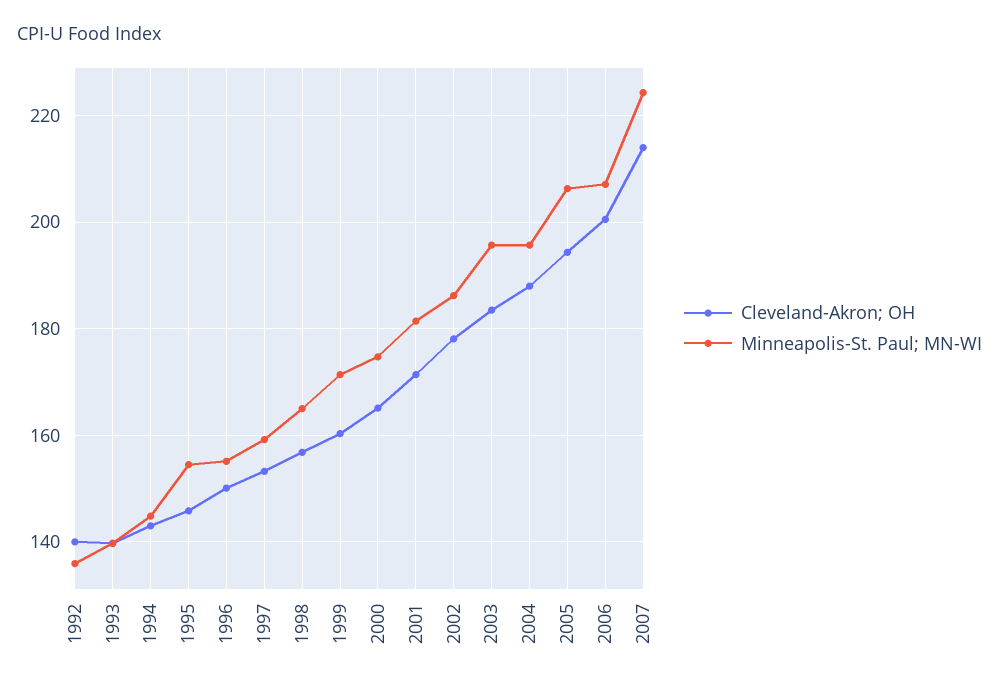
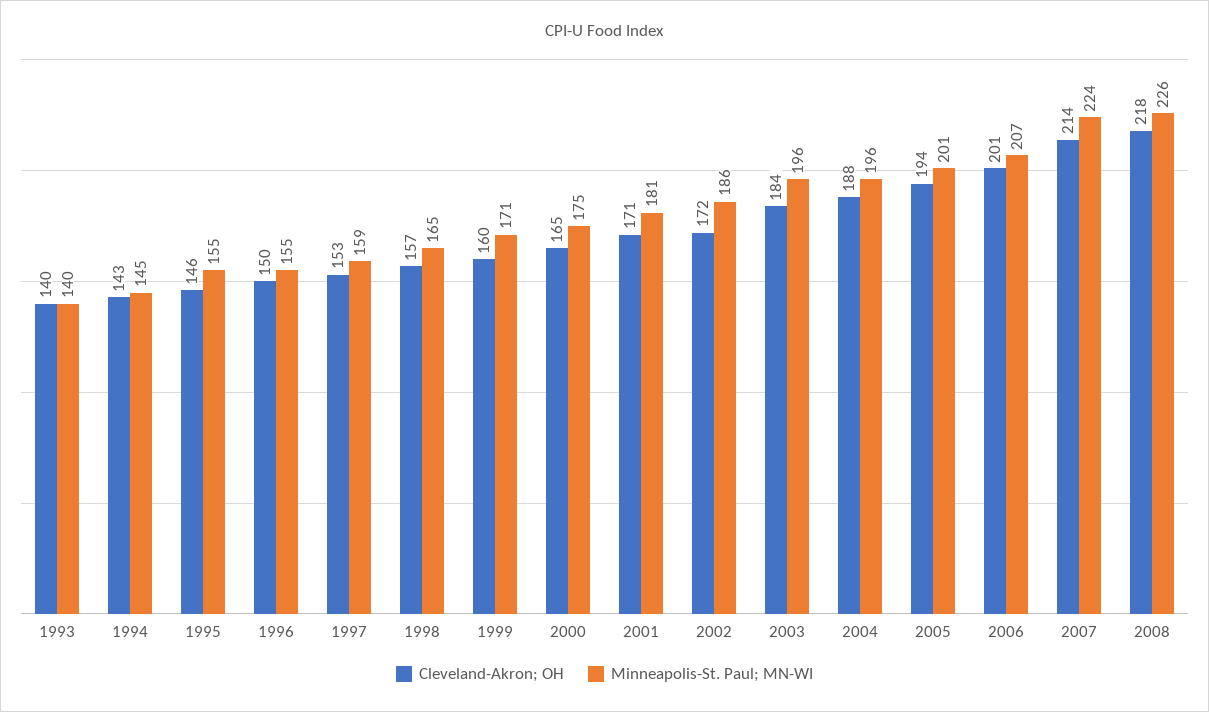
Cleveland-Akron; OH, 1992: 140 -> none
Minneapolis-St. Paul; MN-WI, 1992: 136 -> none
Cleveland-Akron; OH, 2002: 178 -> 172
Minneapolis-St. Paul; MN-WI, 2005: 206 -> 201
Cleveland-Akron; OH, 2008: none -> 218
Minneapolis-St. Paul; MN-WI, 2008: none -> 226

